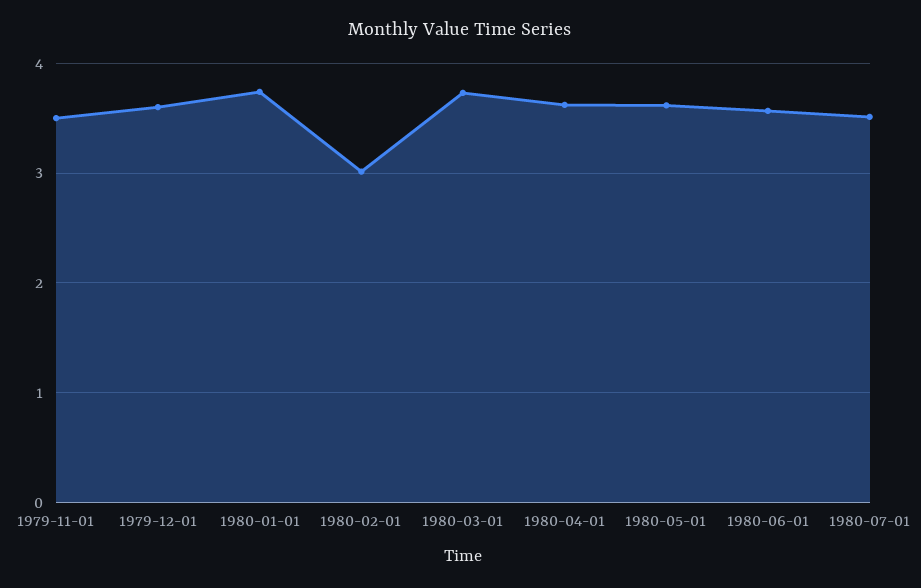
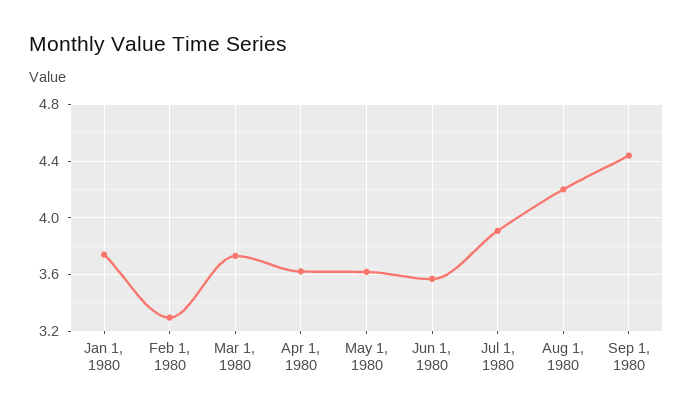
1979-11-01: 3.5 -> none
1979-12-01: 3.6 -> none
1980-02-01: 3 -> 3.3
1980-07-01: 3.5 -> 3.9
Aug 1, 1980: none -> 4.2
Sep 1, 1980: none -> 4.45

